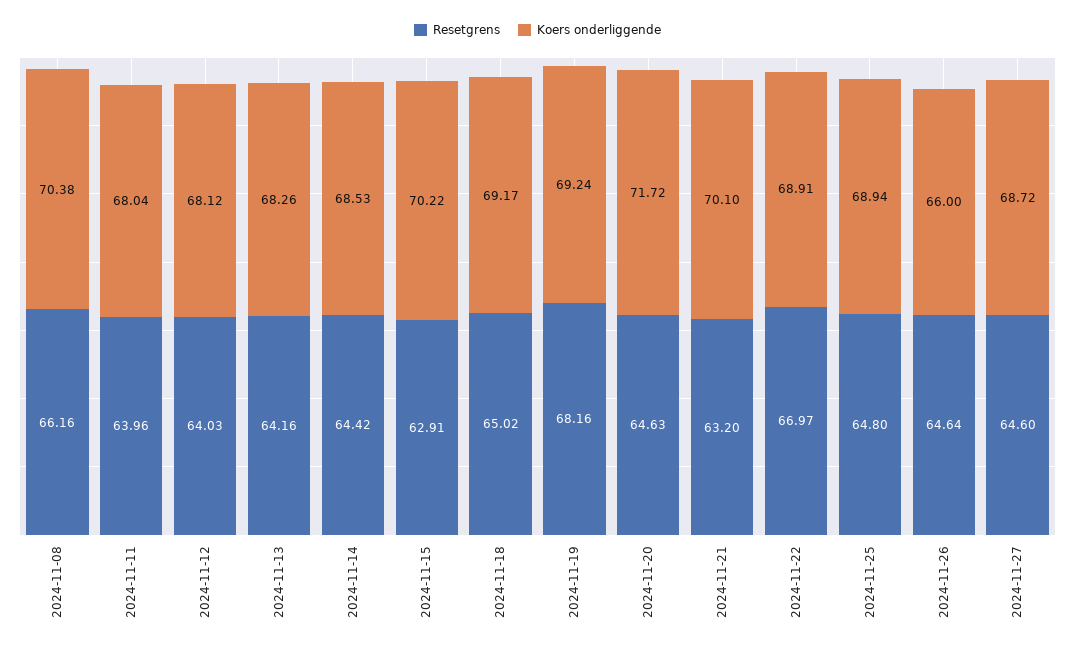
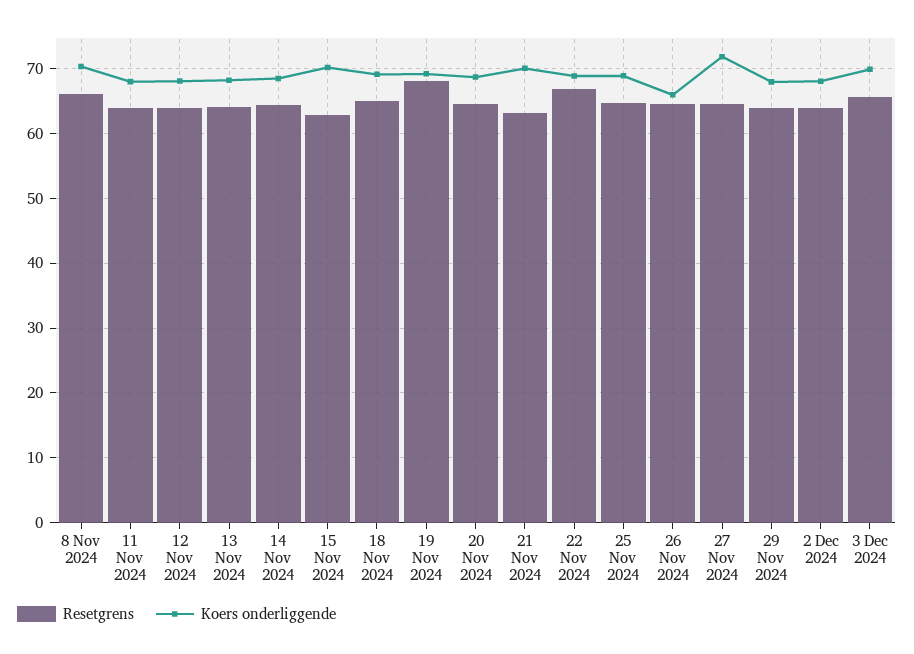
Koers onderliggende, 2024-11-20: 71.72 -> 69
Koers onderliggende, 2024-11-27: 68.72 -> 72
Resetgrens, 29 Nov 2024: none -> 64
Koers onderliggende, 29 Nov 2024: none -> 68
Resetgrens, 2 Dec 2024: none -> 64
Koers onderliggende, 2 Dec 2024: none -> 68
Resetgrens, 3 Dec 2024: none -> 66
Koers onderliggende, 3 Dec 2024: none -> 70

